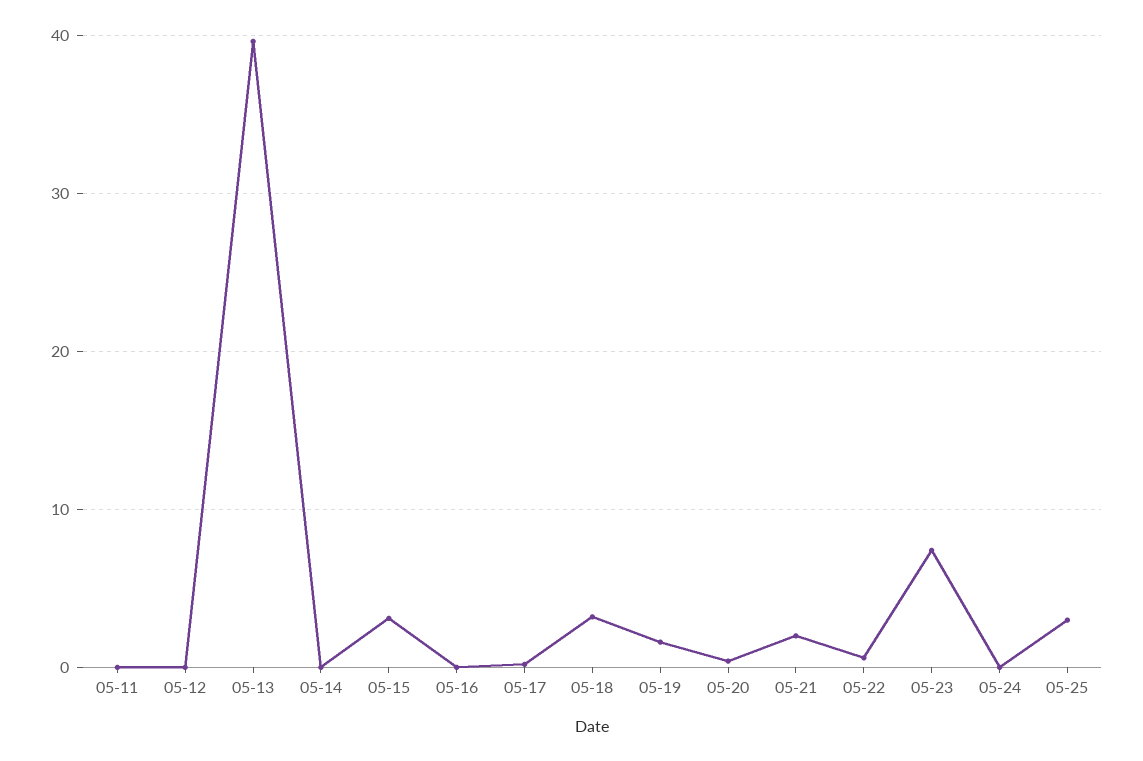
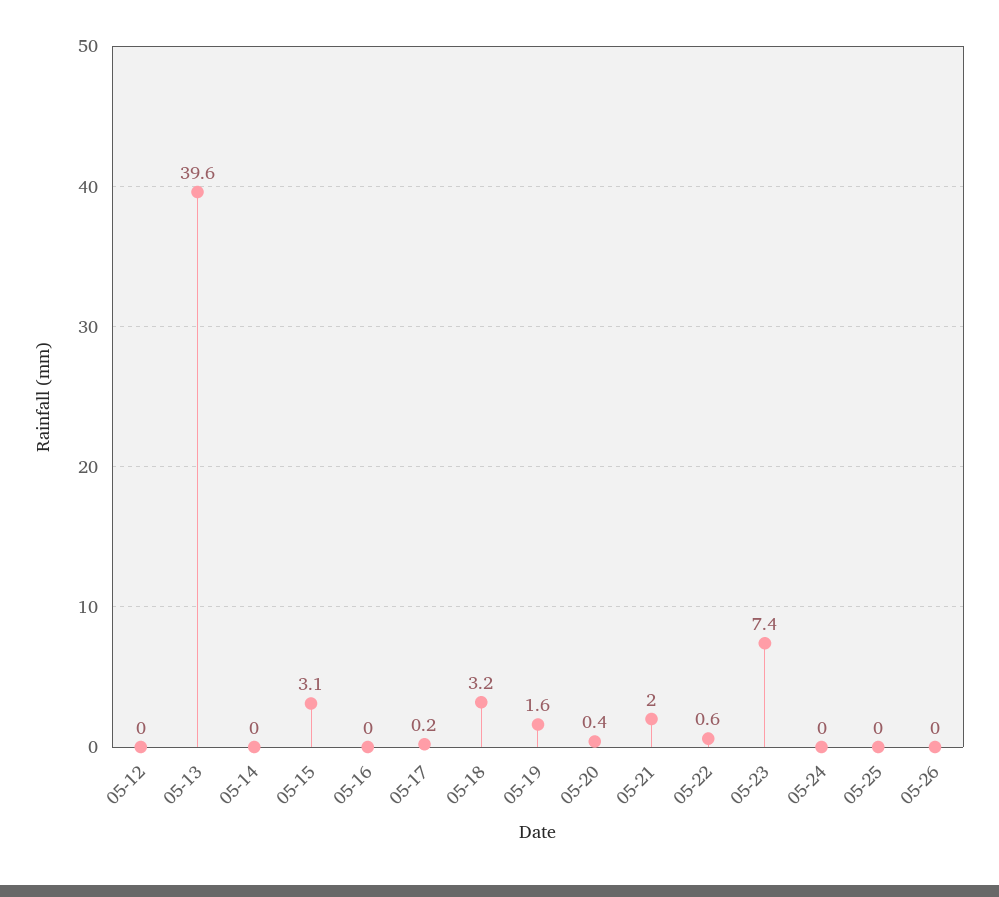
05-11: 0 -> none
05-25: 3 -> 0
05-26: none -> 0

